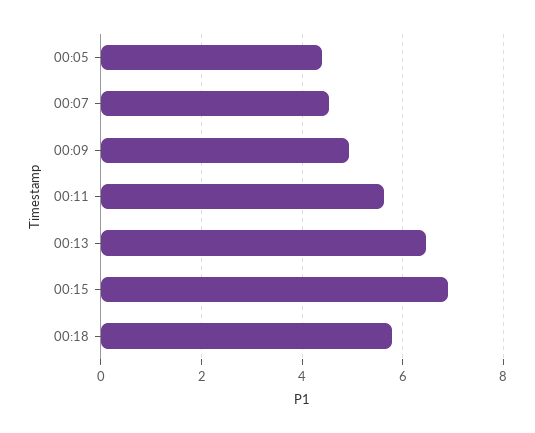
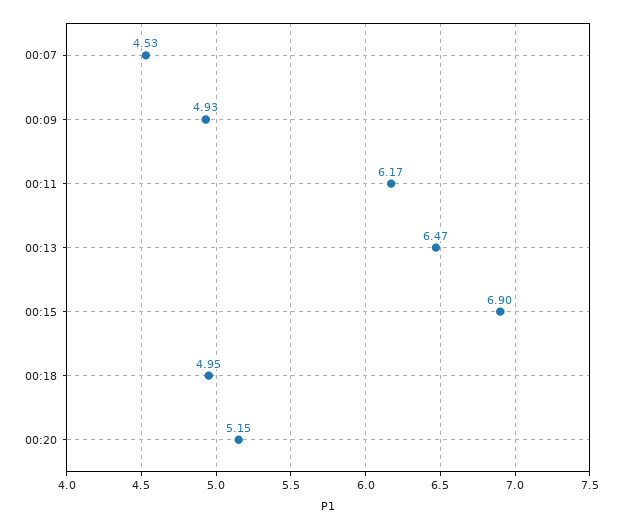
00:05: 4.4 -> none
00:11: 5.6 -> 6.17
00:18: 5.8 -> 4.95
00:20: none -> 5.15

